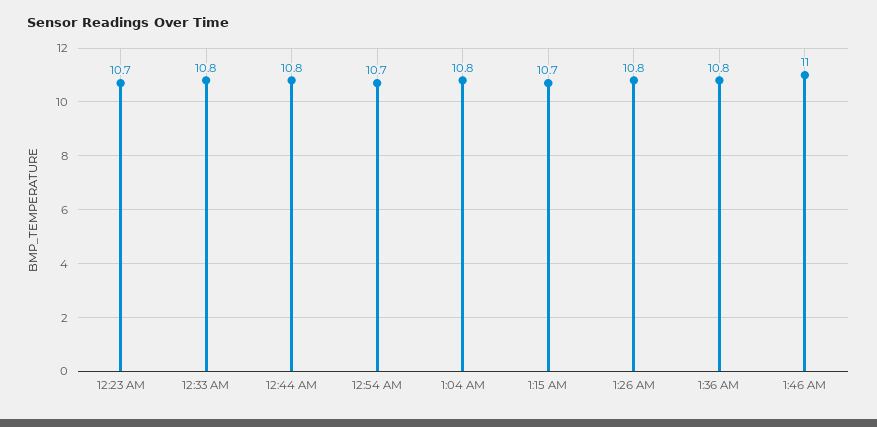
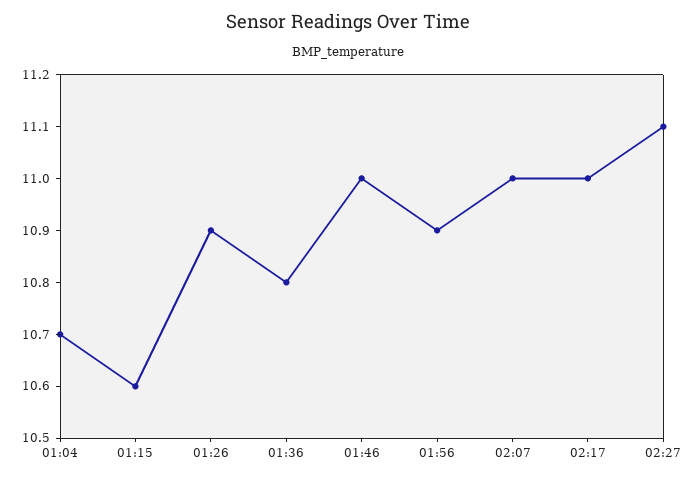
12:23 AM: 10.7 -> none
12:33 AM: 10.8 -> none
12:44 AM: 10.8 -> none
12:54 AM: 10.7 -> none
1:04 AM: 10.8 -> 10.7
1:15 AM: 10.7 -> 10.6
1:26 AM: 10.8 -> 10.9
01:56: none -> 10.9
02:07: none -> 11
02:17: none -> 11
02:27: none -> 11.1

